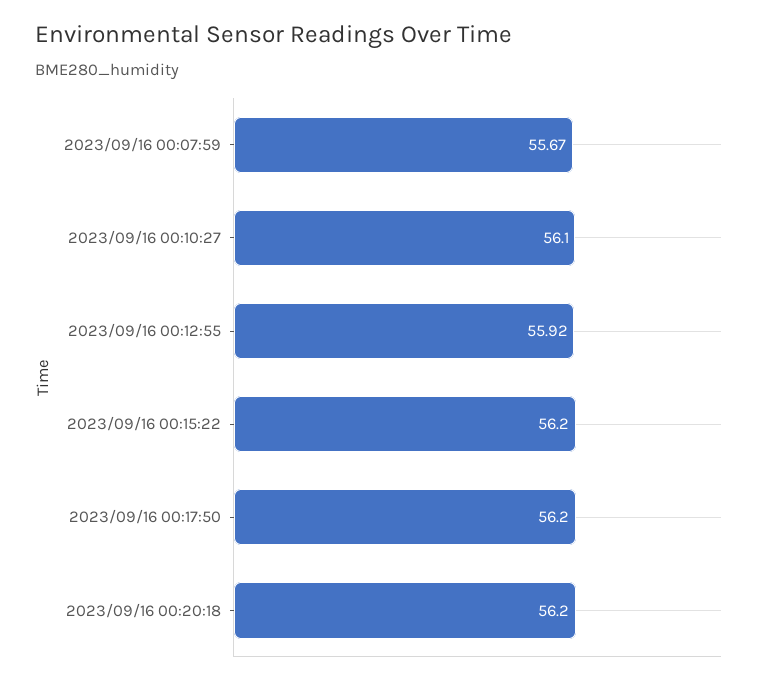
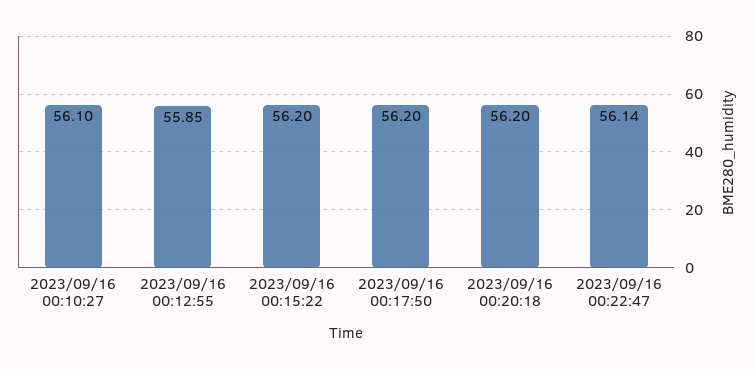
2023/09/16 00:07:59: 55.67 -> none
2023/09/16 00:12:55: 55.92 -> 55.85
2023/09/16 00:22:47: none -> 56.14

